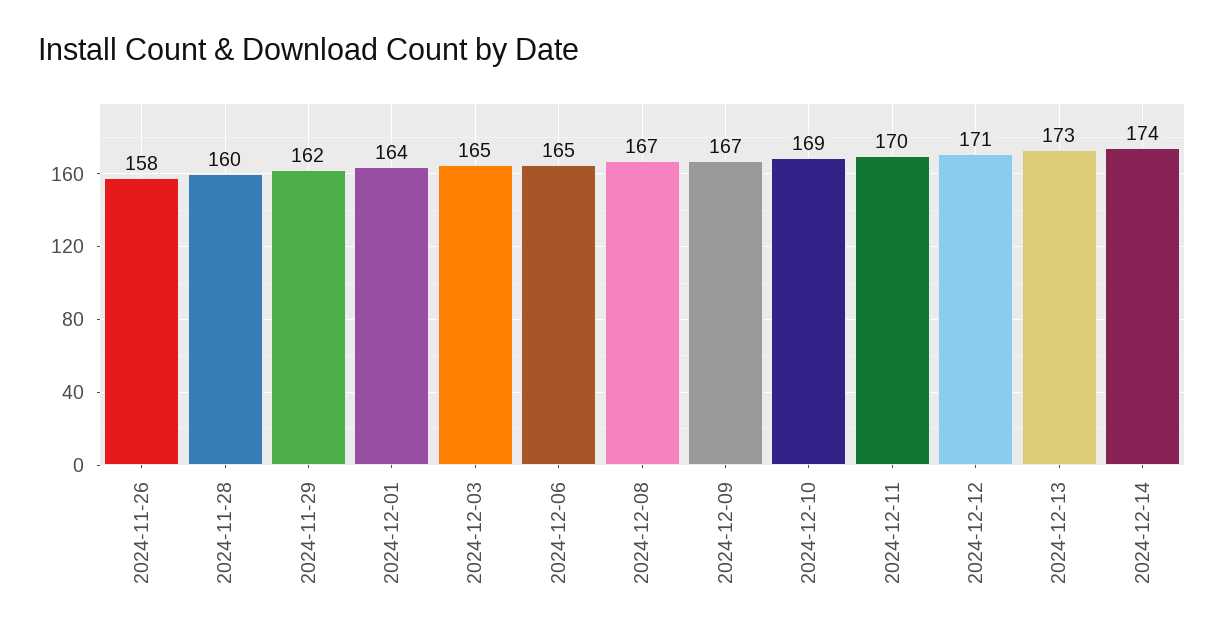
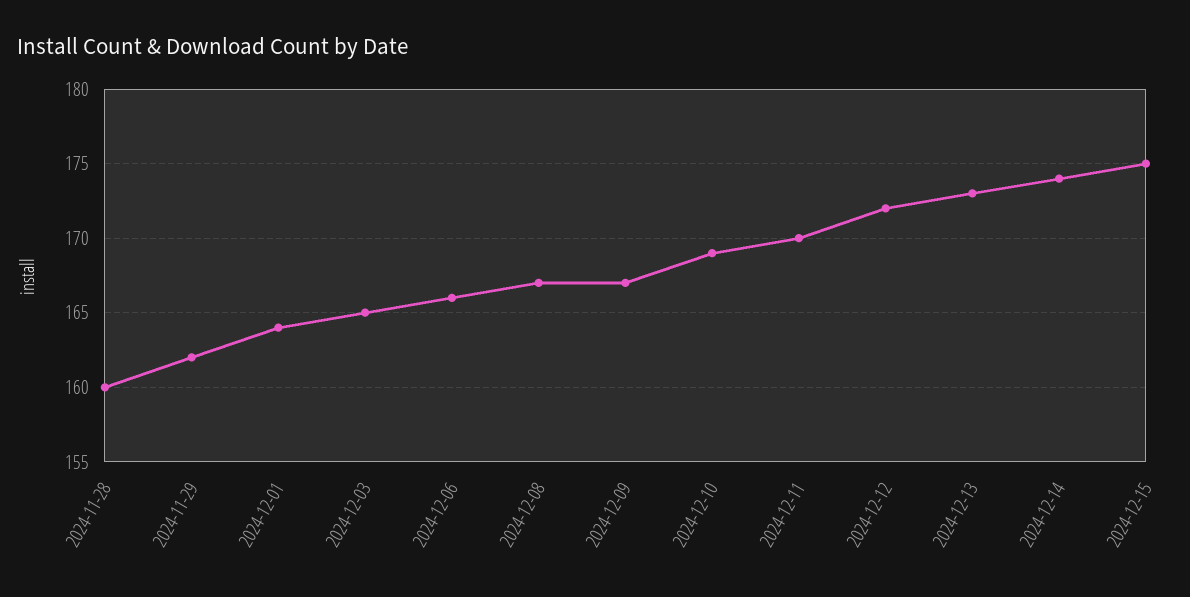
2024-11-26: 158 -> none
2024-12-06: 165 -> 166
2024-12-12: 171 -> 172
2024-12-15: none -> 175

